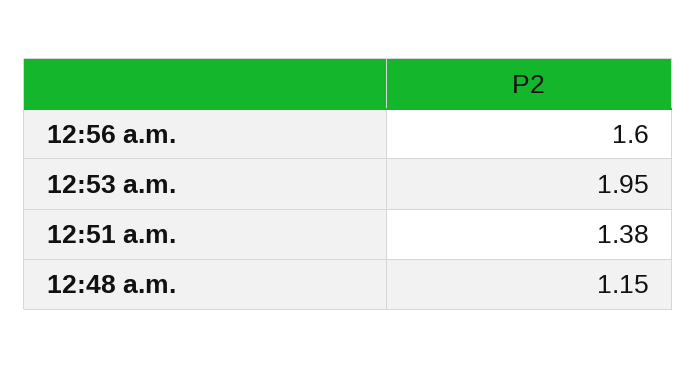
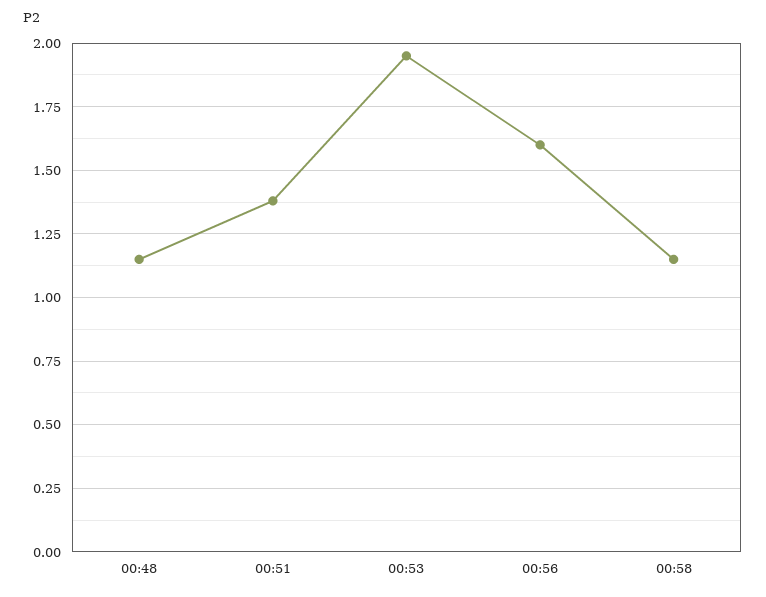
00:58: none -> 1.15

